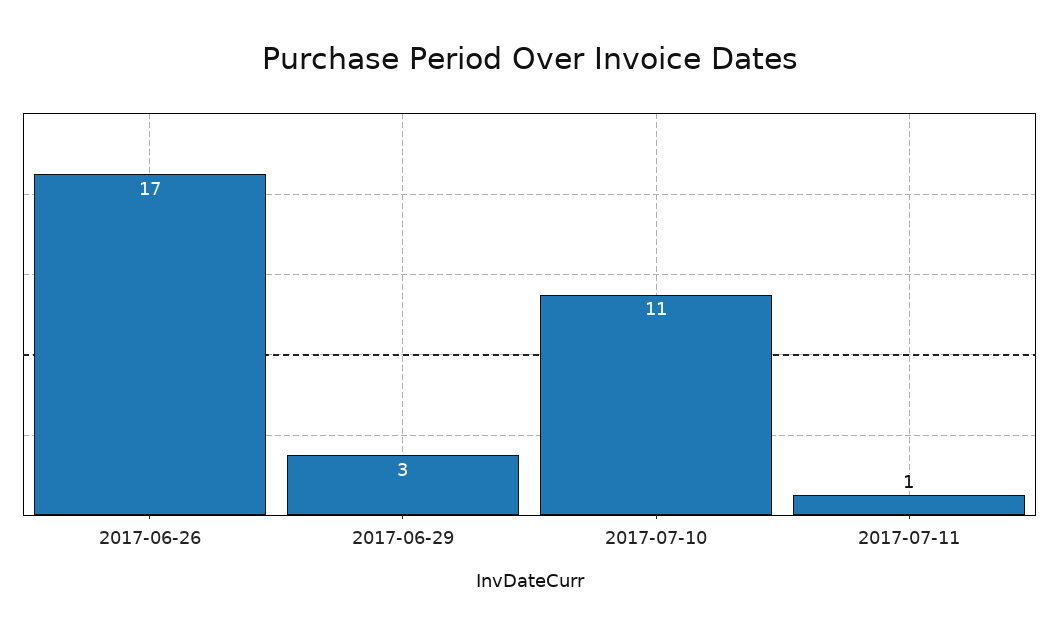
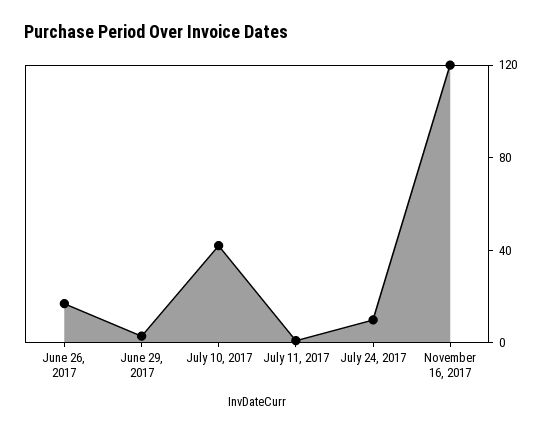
2017-07-10: 11 -> 40
July 24, 2017: none -> 10
November 16, 2017: none -> 120

